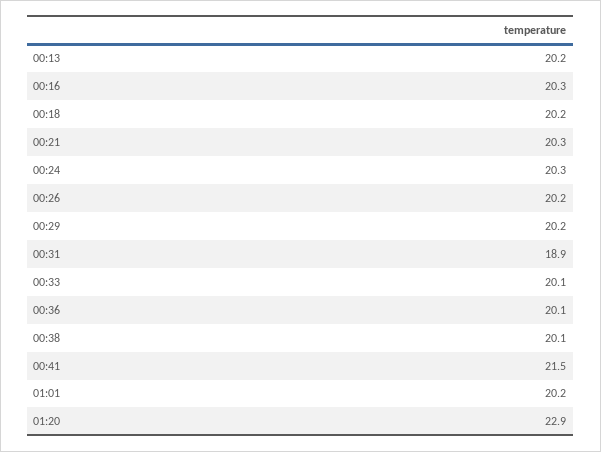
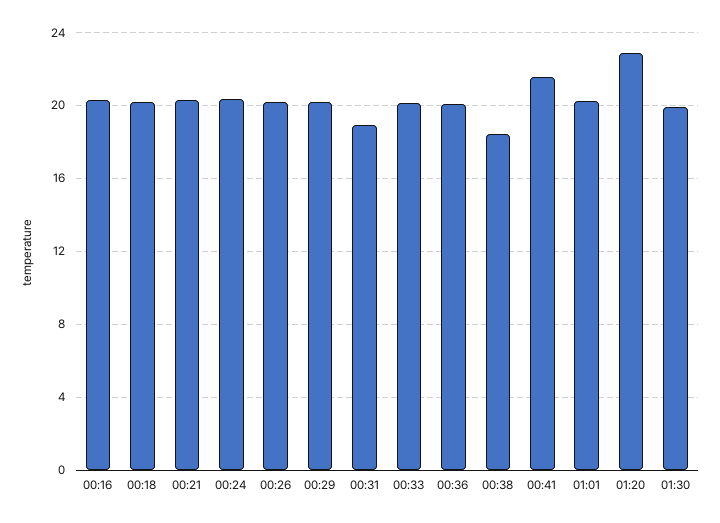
00:13: 20.2 -> none
00:38: 20.1 -> 18.5
01:30: none -> 20

